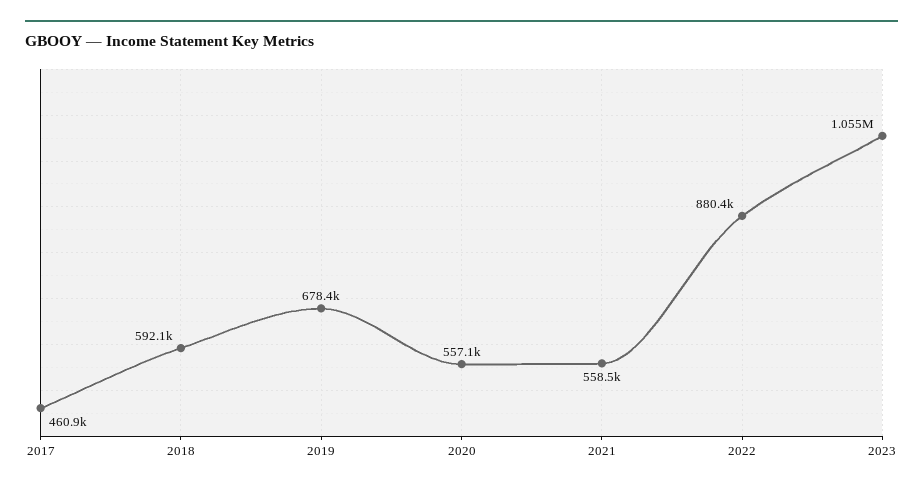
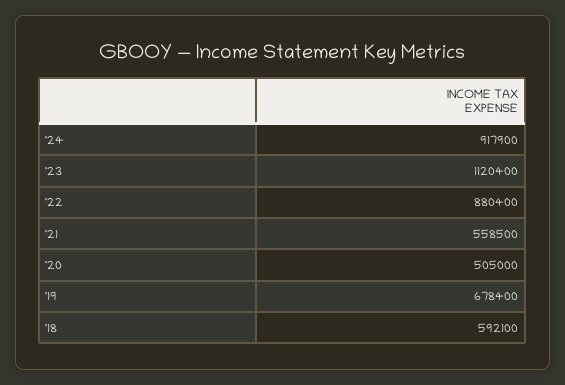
2017: 460900 -> none
2020: 557100 -> 505000
2023: 1055000 -> 1120400
'24: none -> 917900

